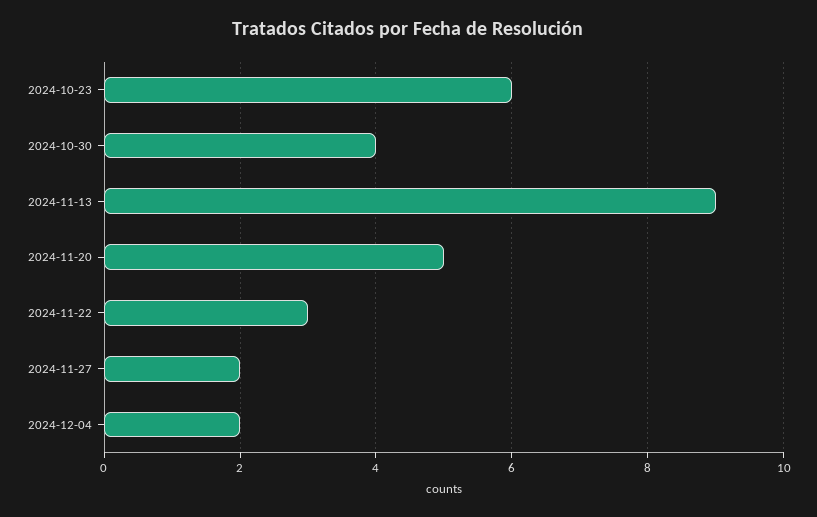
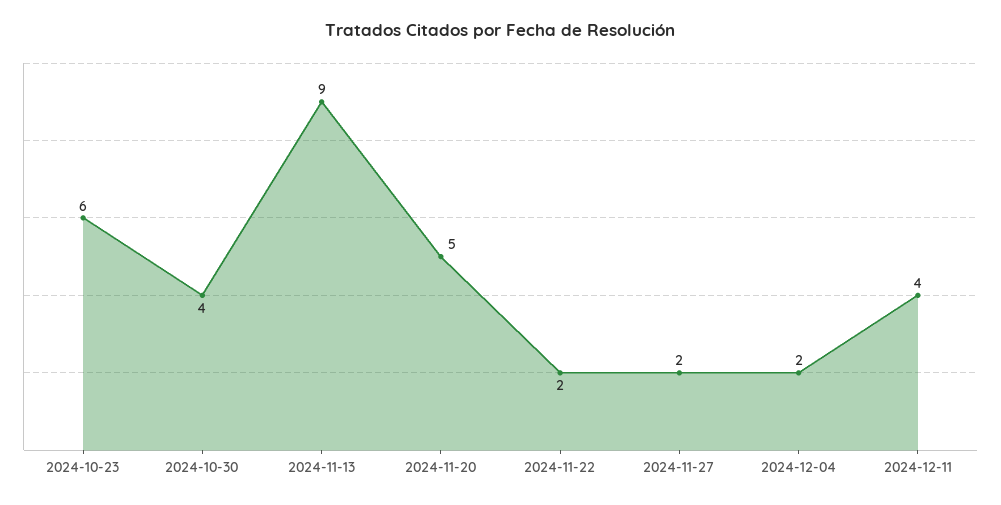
2024-11-22: 3 -> 2
2024-12-11: none -> 4

